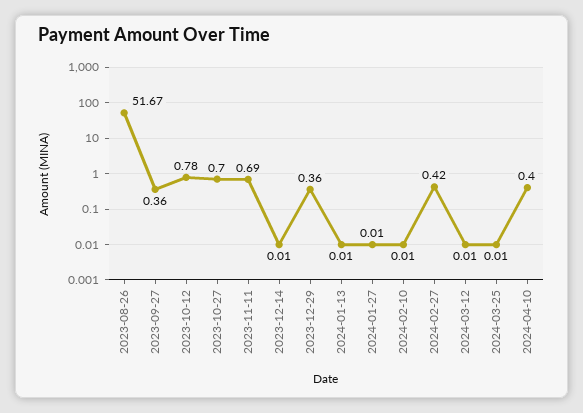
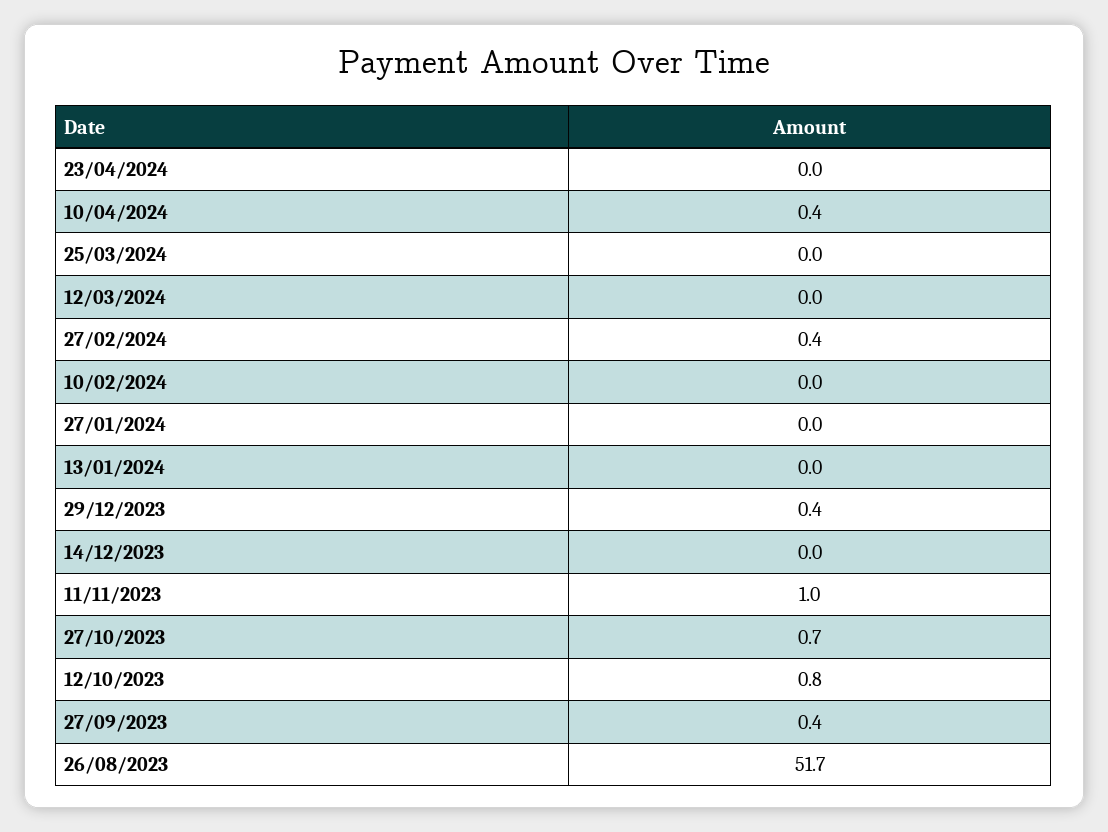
2023-11-11: 0.69 -> 1
23/04/2024: none -> 0

